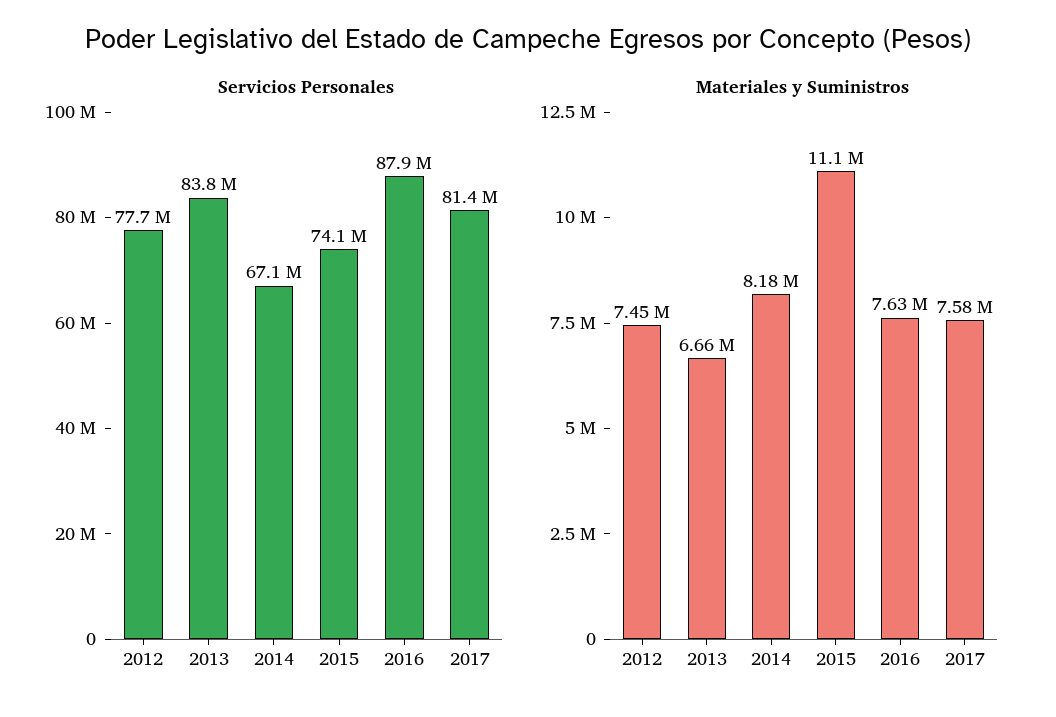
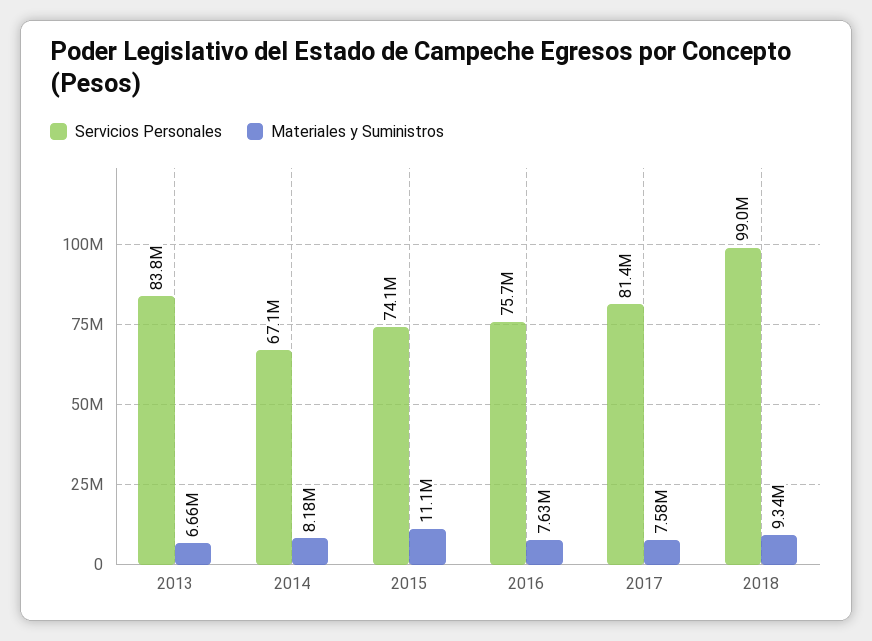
Servicios Personales, 2012: 77700000 -> none
Servicios Personales, 2016: 87900000 -> 75700000
Materiales y Suministros, 2012: 7450000 -> none
Servicios Personales, 2018: none -> 99000000
Materiales y Suministros, 2018: none -> 9340000

